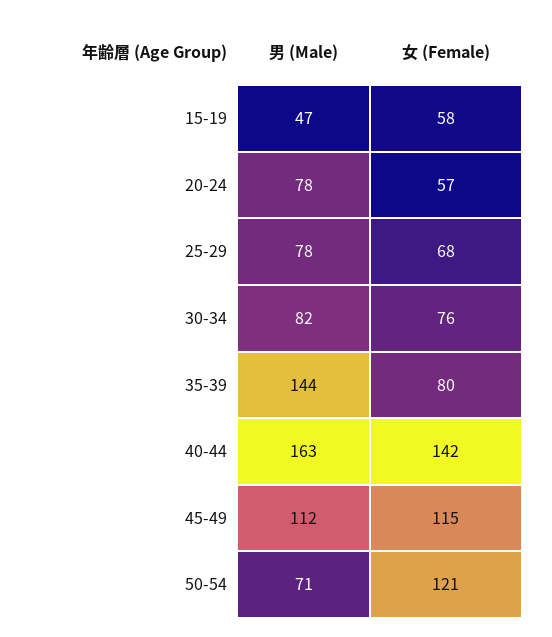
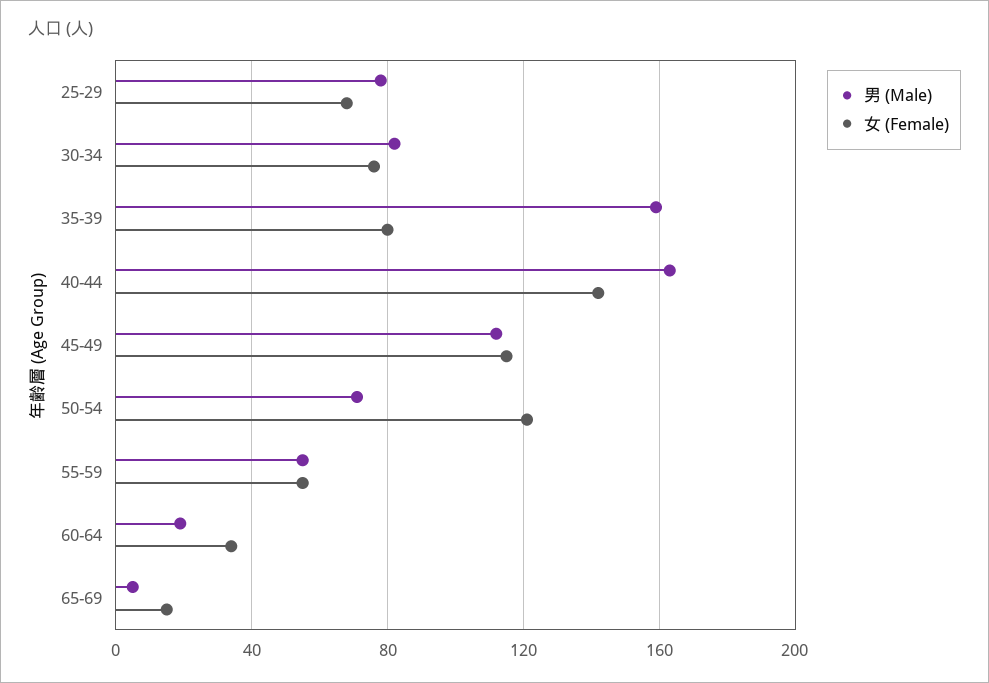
男 (Male), 15-19: 47 -> none
女 (Female), 15-19: 58 -> none
男 (Male), 20-24: 78 -> none
女 (Female), 20-24: 57 -> none
男 (Male), 35-39: 144 -> 160
男 (Male), 55-59: none -> 55
女 (Female), 55-59: none -> 55
男 (Male), 60-64: none -> 20
女 (Female), 60-64: none -> 35
男 (Male), 65-69: none -> 5
女 (Female), 65-69: none -> 15

